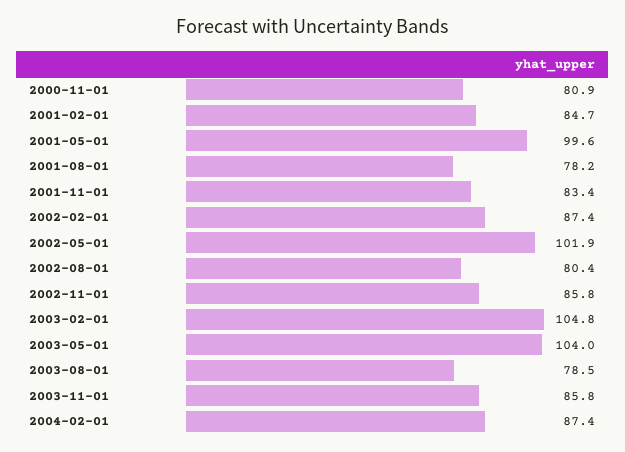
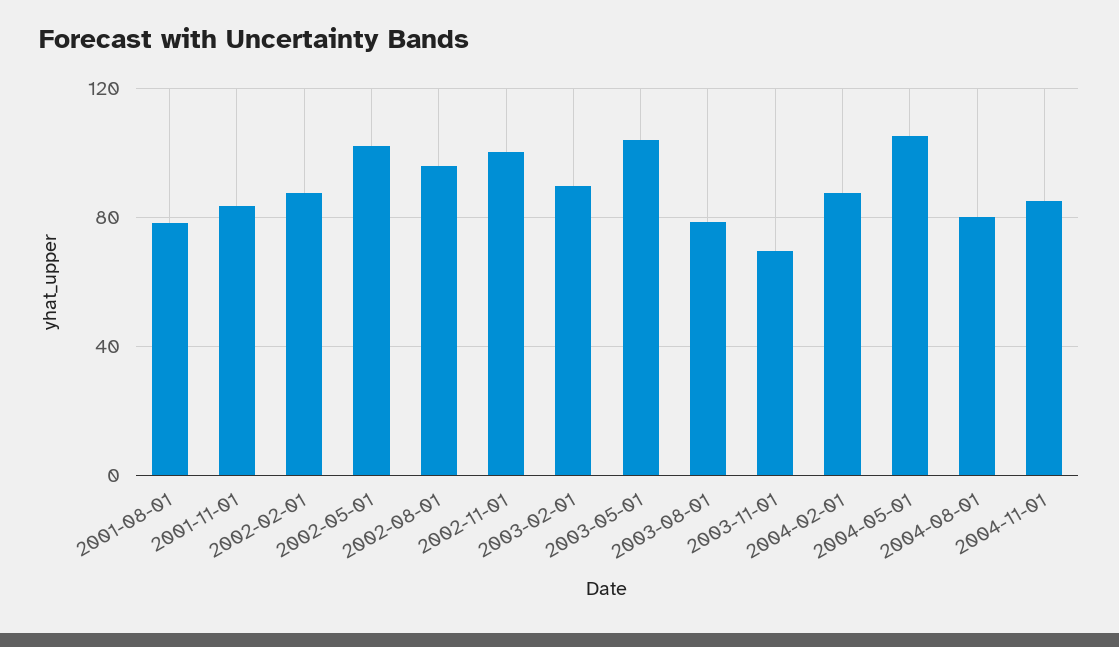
2000-11-01: 80.9 -> none
2001-02-01: 84.7 -> none
2001-05-01: 99.6 -> none
2002-08-01: 80.4 -> 95
2002-11-01: 85.8 -> 100
2003-02-01: 104.8 -> 90
2003-11-01: 85.8 -> 70
2004-05-01: none -> 105
2004-08-01: none -> 80
2004-11-01: none -> 85

